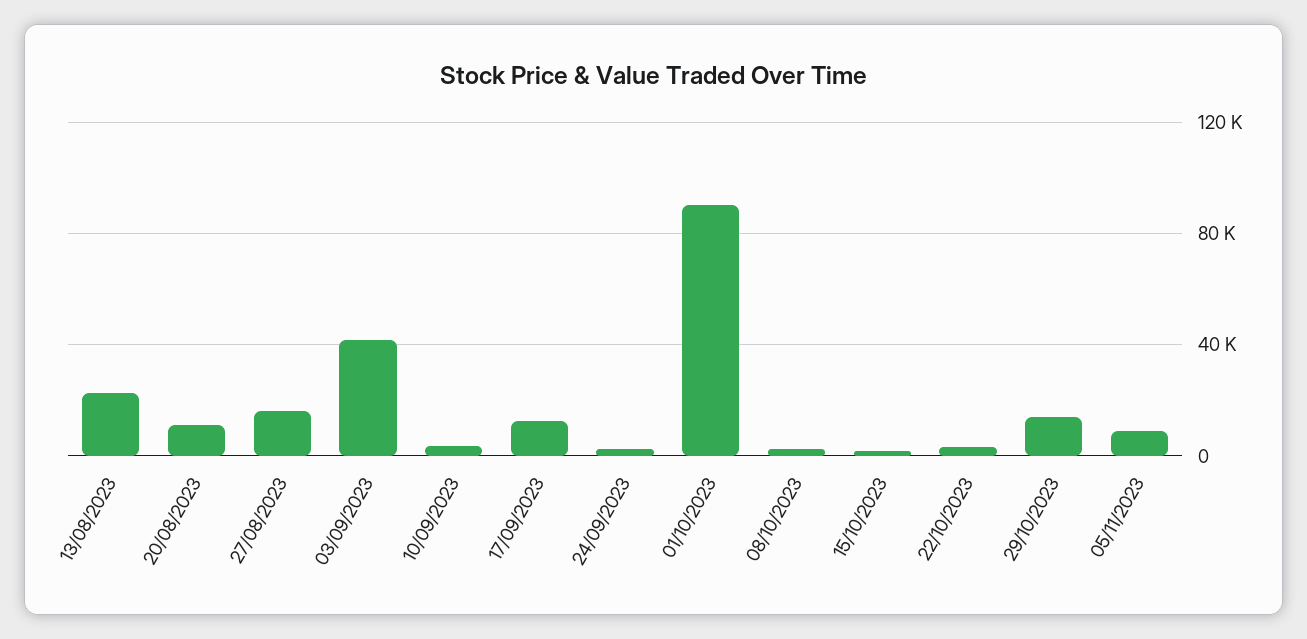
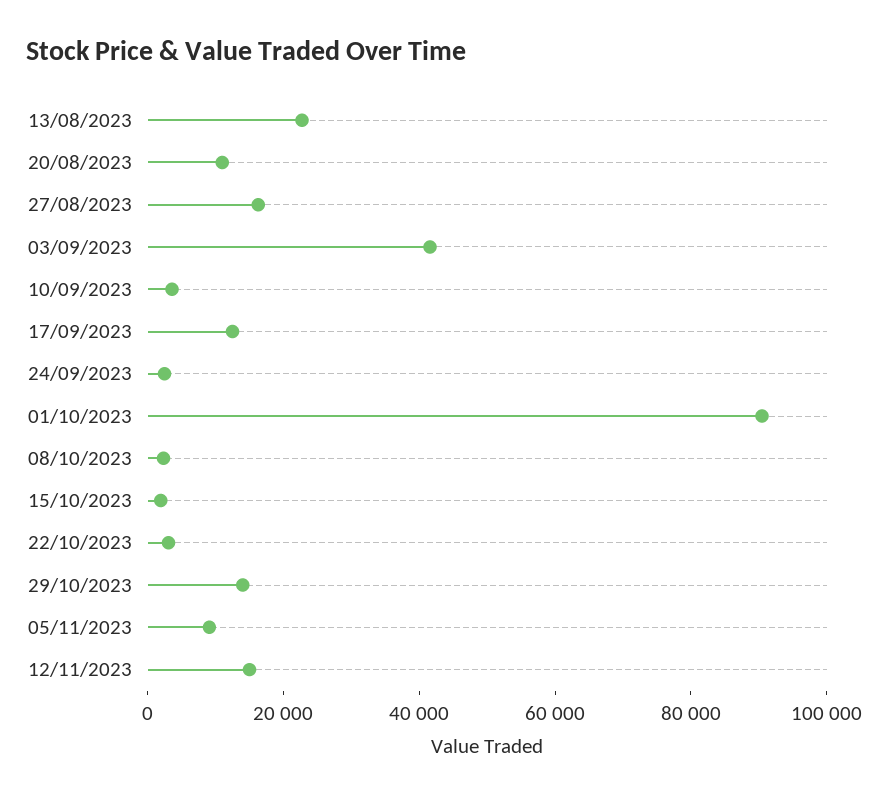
12/11/2023: none -> 15000

